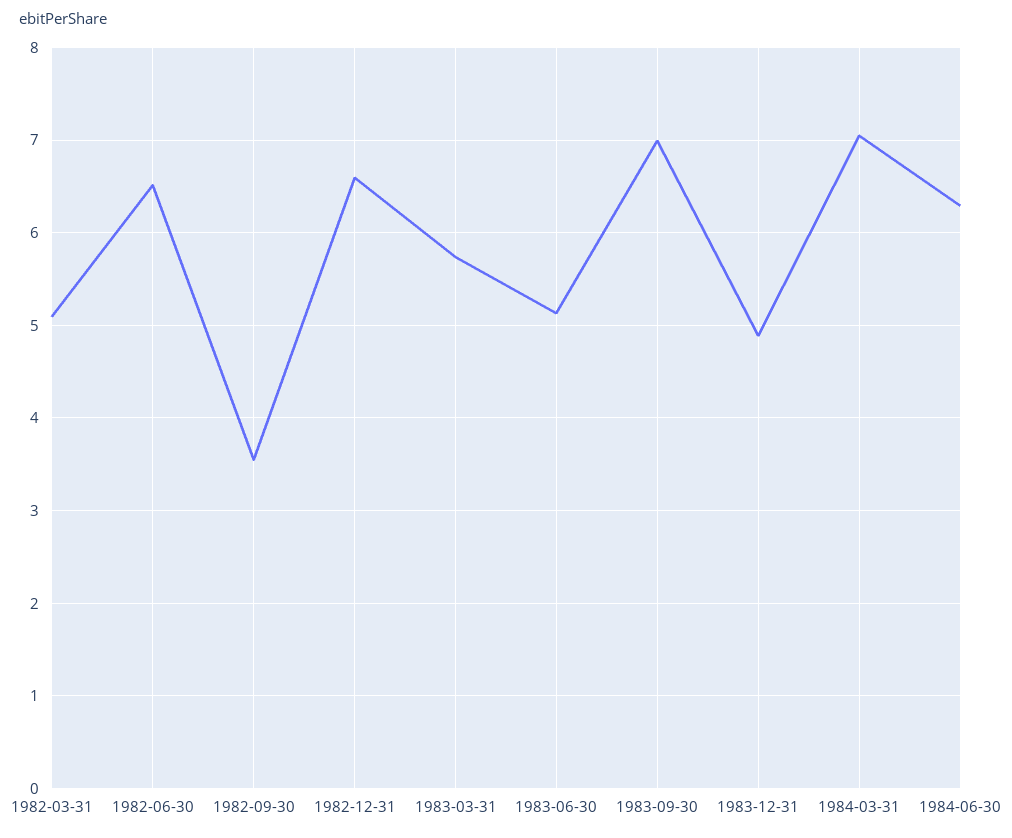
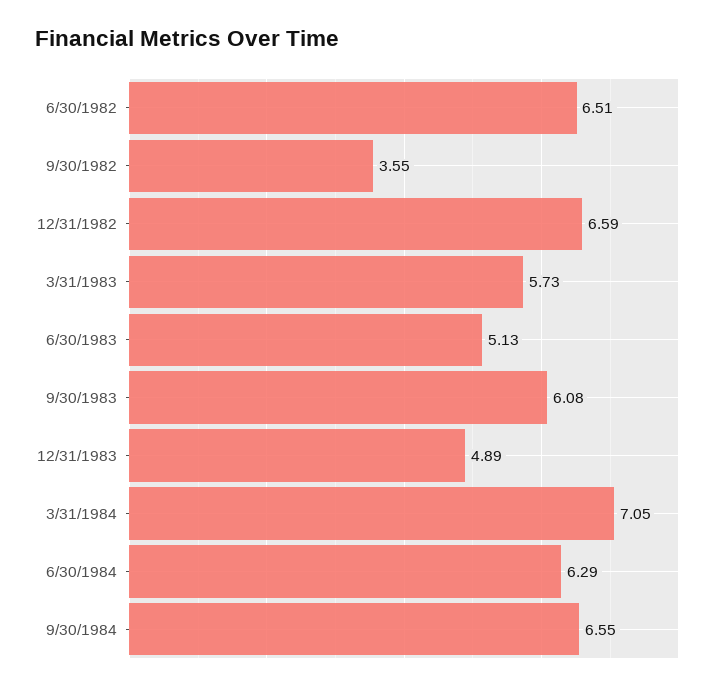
1982-03-31: 5.1 -> none
1983-09-30: 7 -> 6.08
9/30/1984: none -> 6.55

